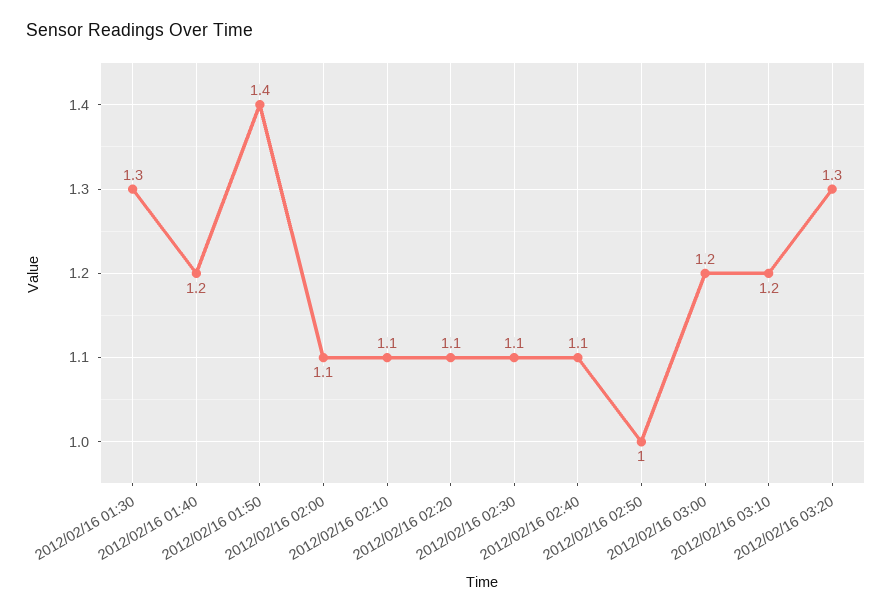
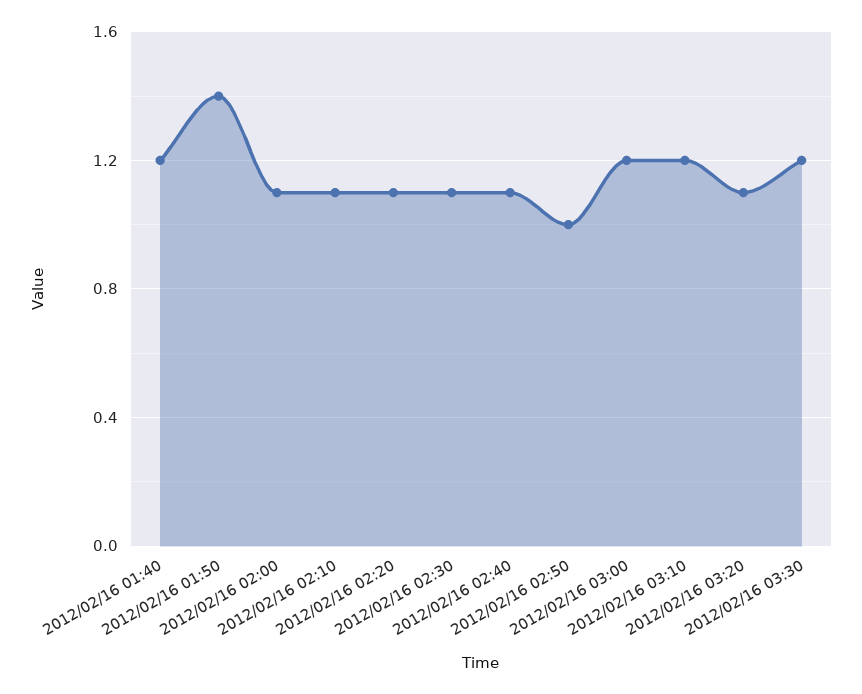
2012/02/16 01:30: 1.3 -> none
2012/02/16 03:20: 1.3 -> 1.1
2012/02/16 03:30: none -> 1.2

